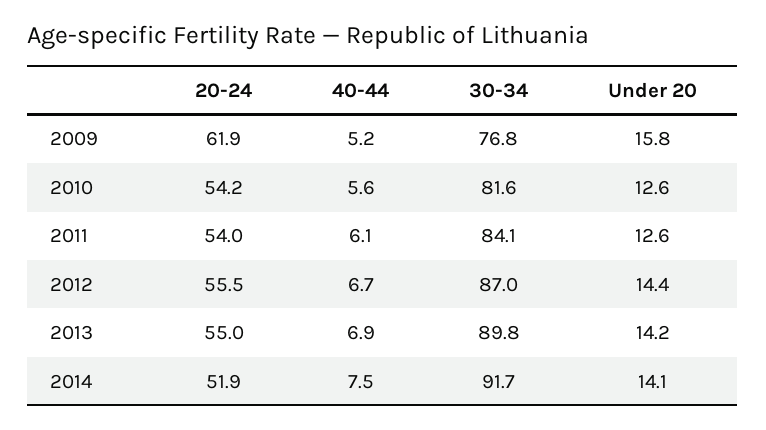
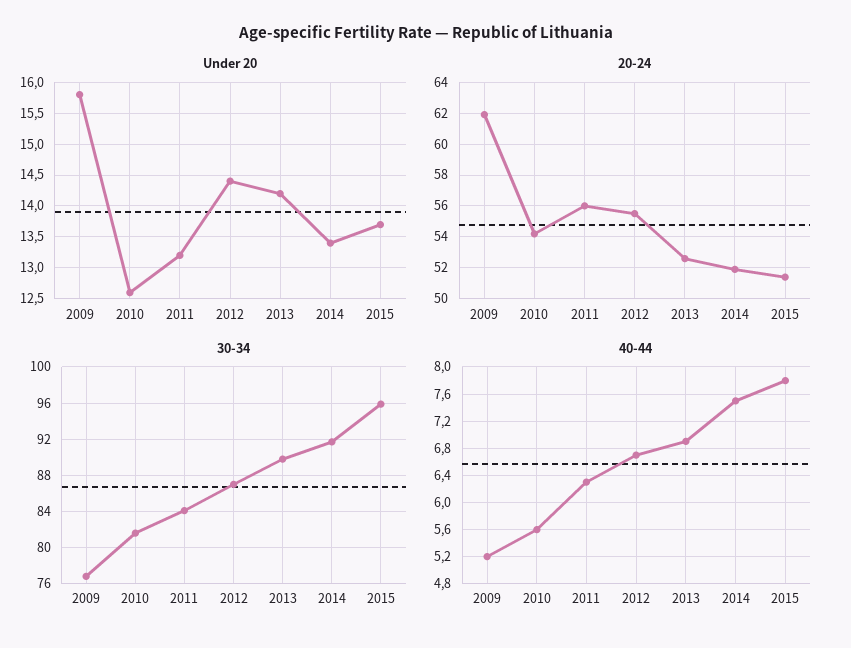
20-24, 2011: 54 -> 56
40-44, 2011: 6.1 -> 6.3
Under 20, 2011: 12.6 -> 13.2
20-24, 2013: 55 -> 52.5
Under 20, 2014: 14.1 -> 13.4
Under 20, 2015: none -> 13.7
20-24, 2015: none -> 51.5
30-34, 2015: none -> 96
40-44, 2015: none -> 7.8

